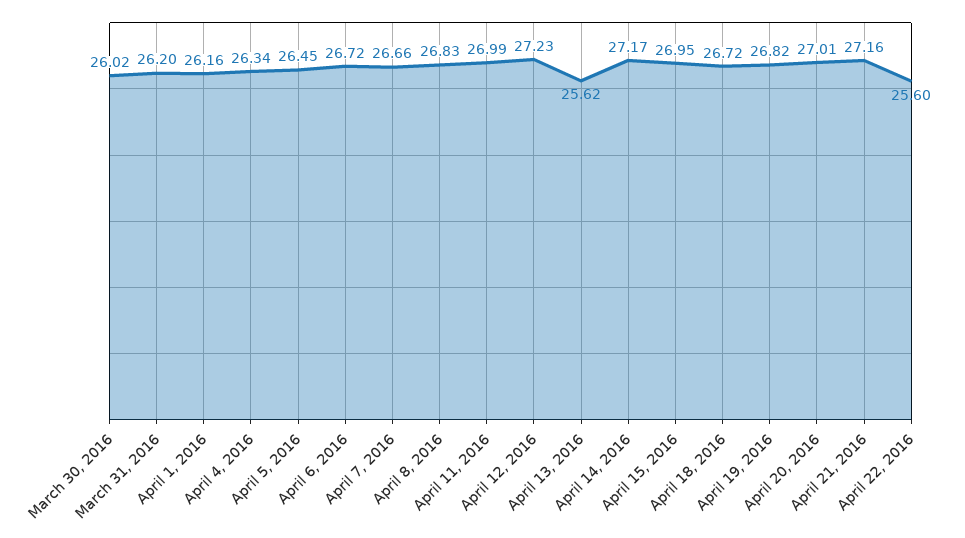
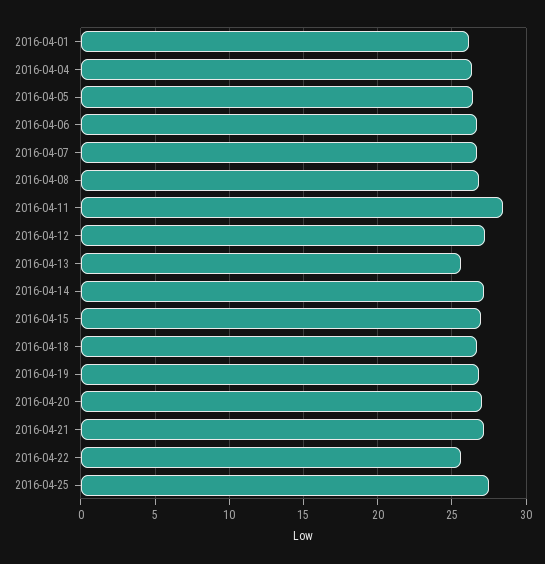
March 30, 2016: 26.02 -> none
March 31, 2016: 26.2 -> none
April 11, 2016: 26.99 -> 28.5
2016-04-25: none -> 27.5

